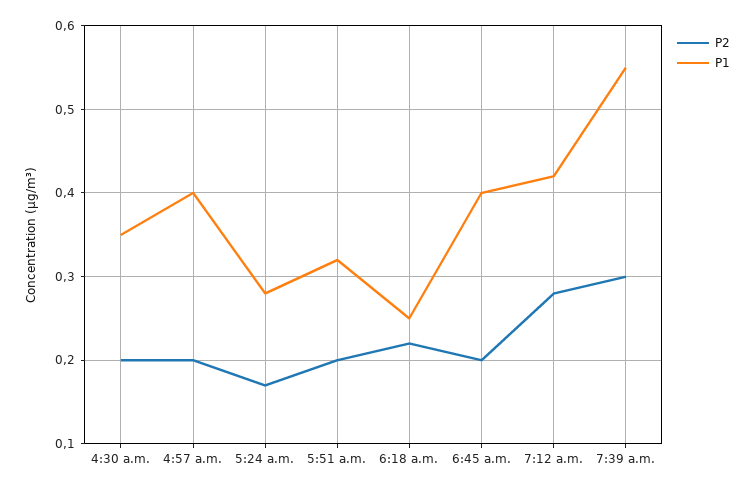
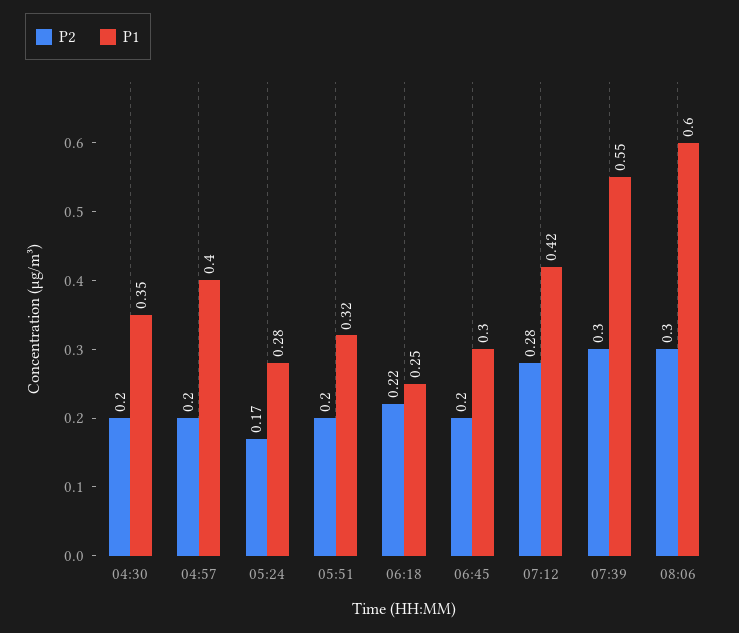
P1, 6:45 a.m.: 0.4 -> 0.3
P2, 08:06: none -> 0.3
P1, 08:06: none -> 0.6

